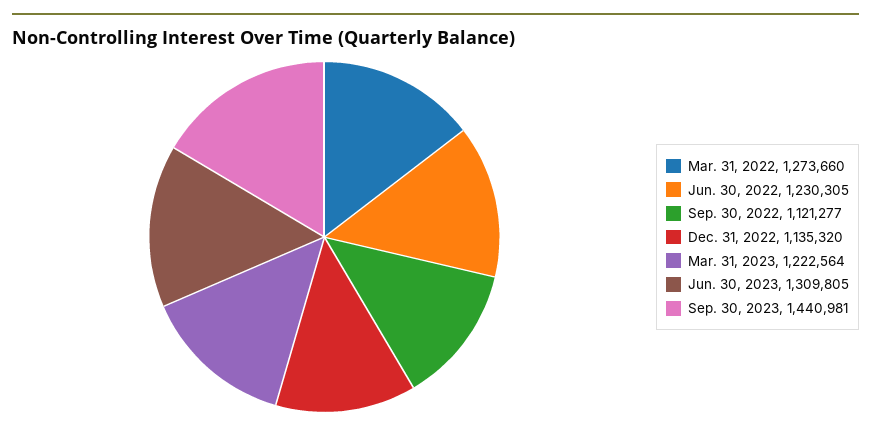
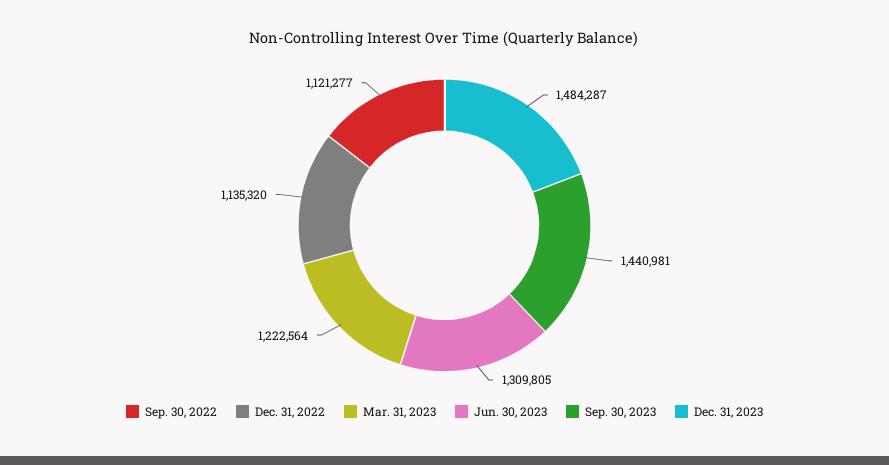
Mar. 31, 2022: 1273660 -> none
Jun. 30, 2022: 1230305 -> none
Dec. 31, 2023: none -> 1484287

